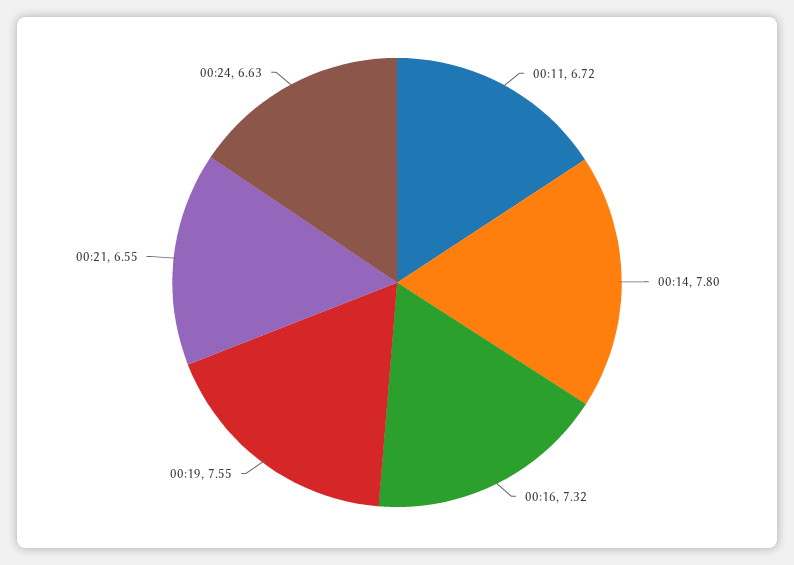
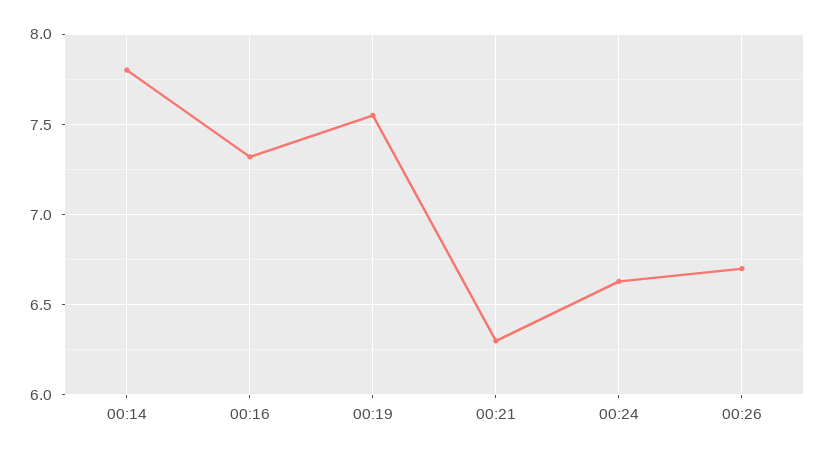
00:11: 6.72 -> none
00:21: 6.55 -> 6.3
00:26: none -> 6.7

